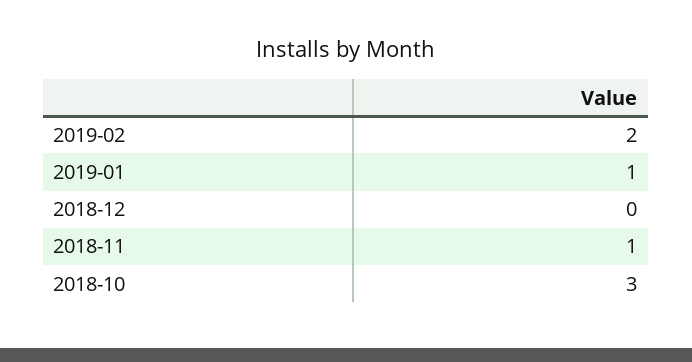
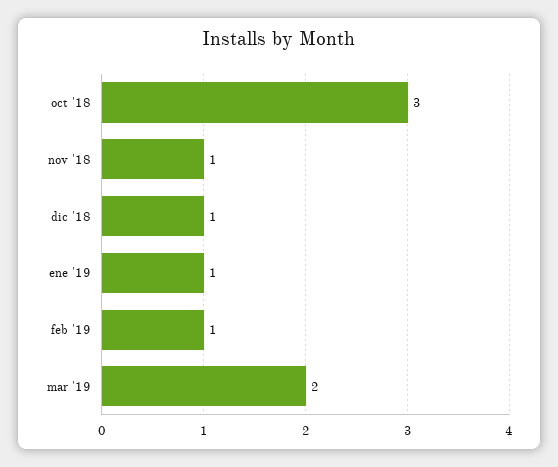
2019-02: 2 -> 1
2018-12: 0 -> 1
mar '19: none -> 2

